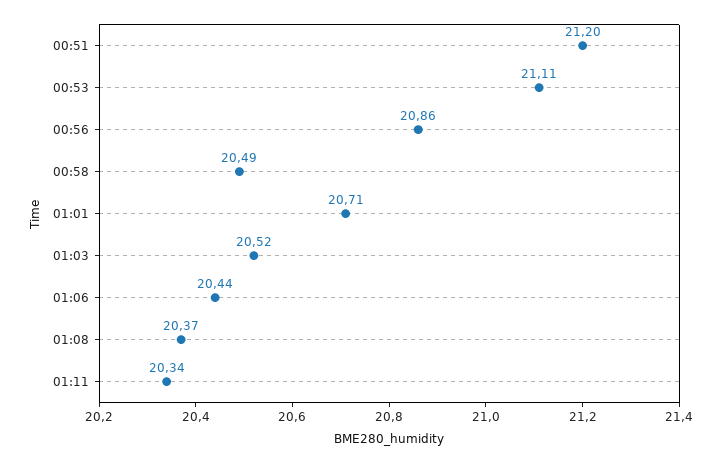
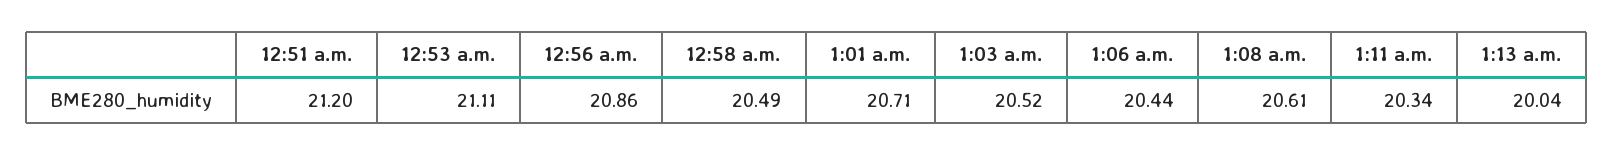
01:08: 20.37 -> 20.61
1:13 a.m.: none -> 20.04

